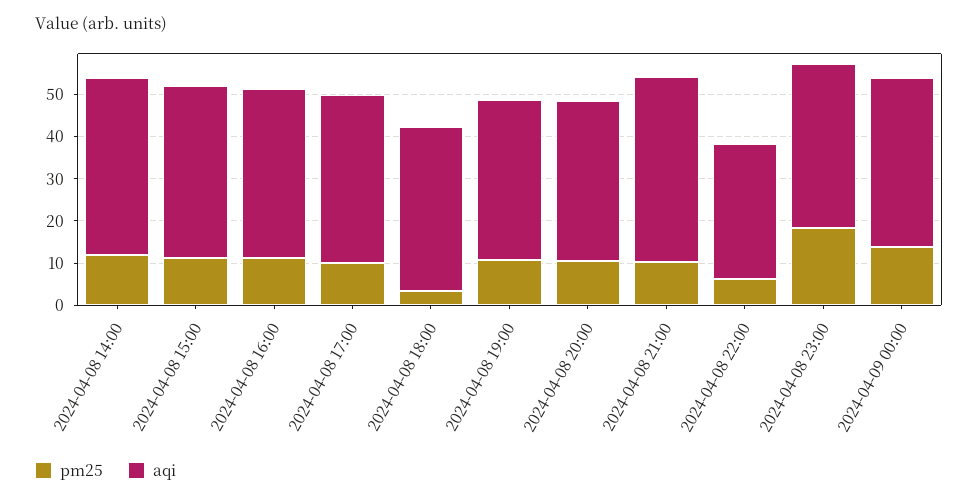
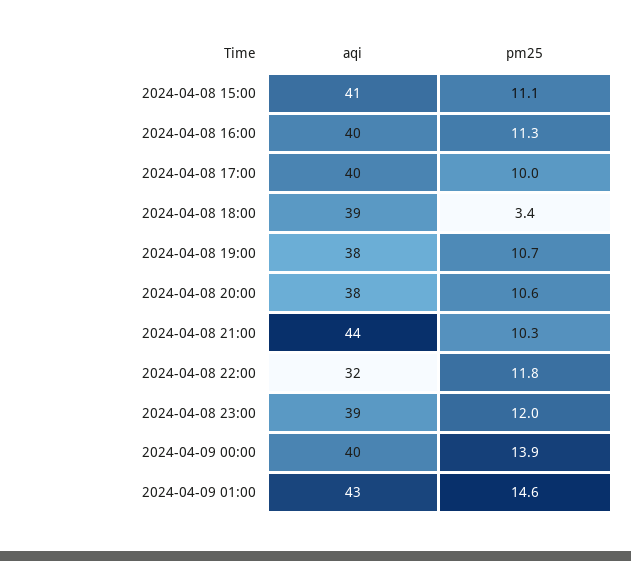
pm25, 2024-04-08 14:00: 12 -> none
aqi, 2024-04-08 14:00: 42 -> none
pm25, 2024-04-08 22:00: 6 -> 11.8
pm25, 2024-04-08 23:00: 18 -> 12
aqi, 2024-04-09 01:00: none -> 43
pm25, 2024-04-09 01:00: none -> 14.6

